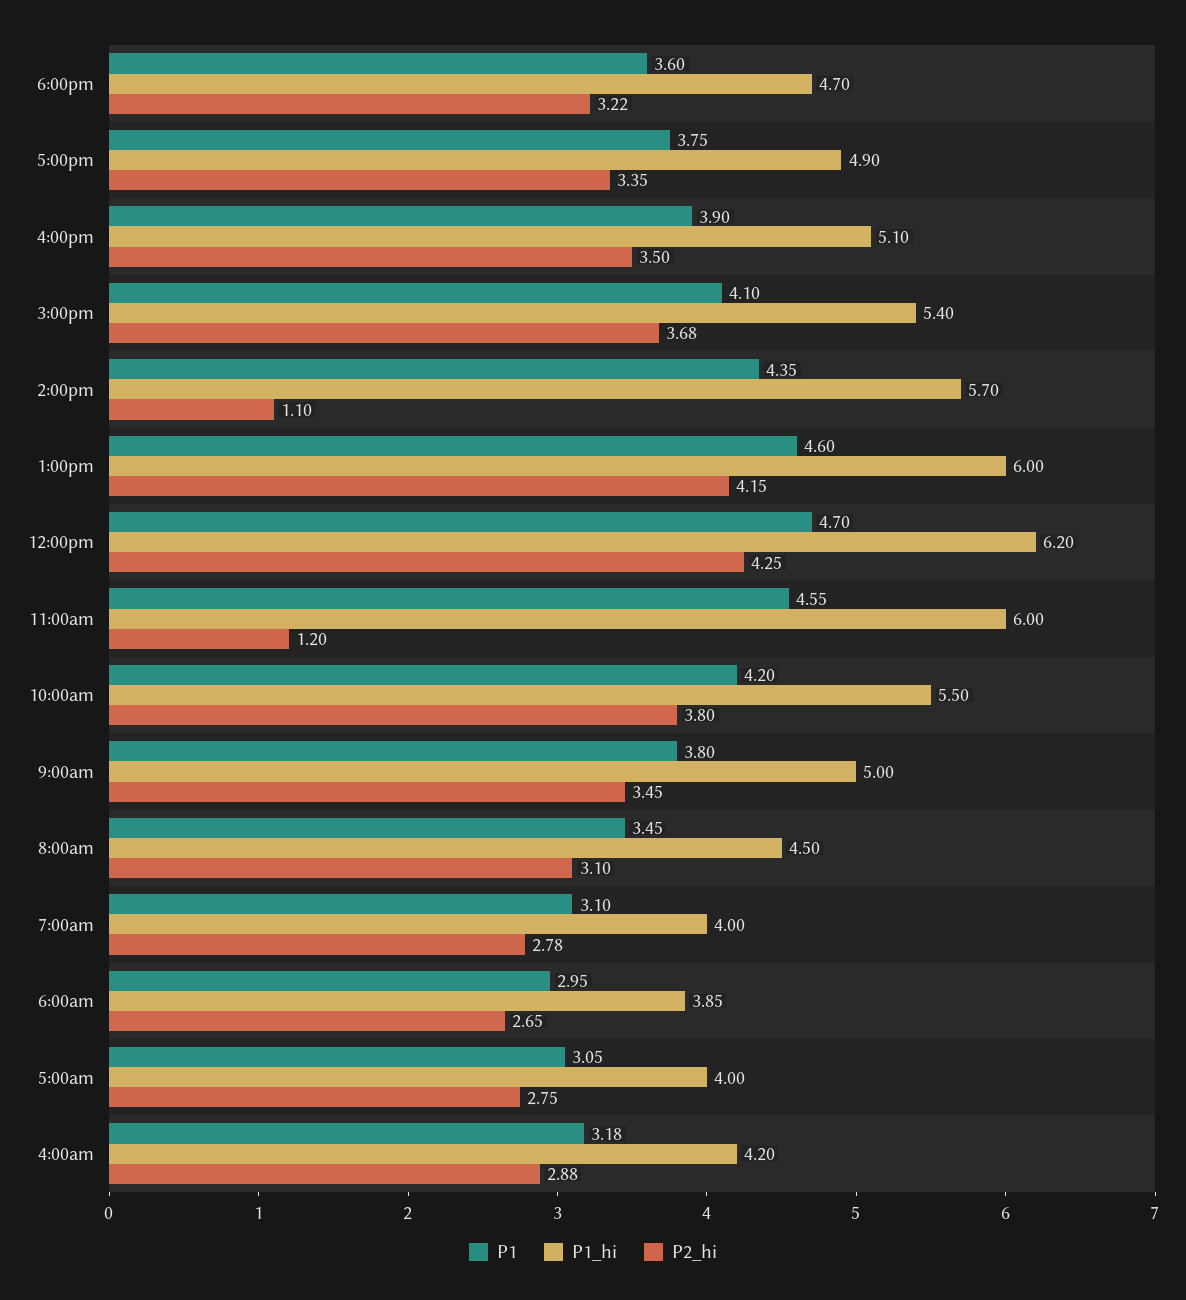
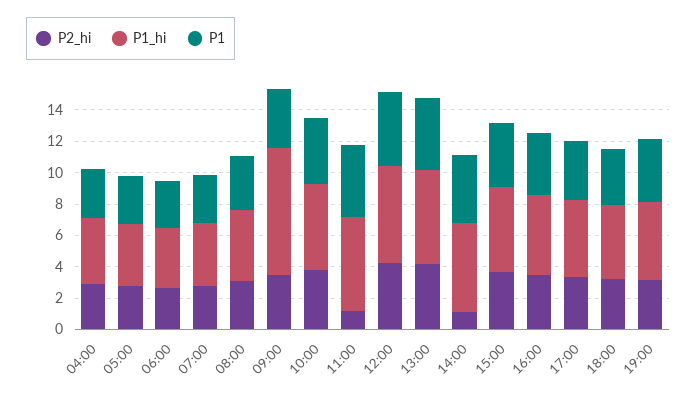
P1_hi, 9:00am: 5 -> 8
P2_hi, 19:00: none -> 3
P1_hi, 19:00: none -> 5
P1, 19:00: none -> 4

